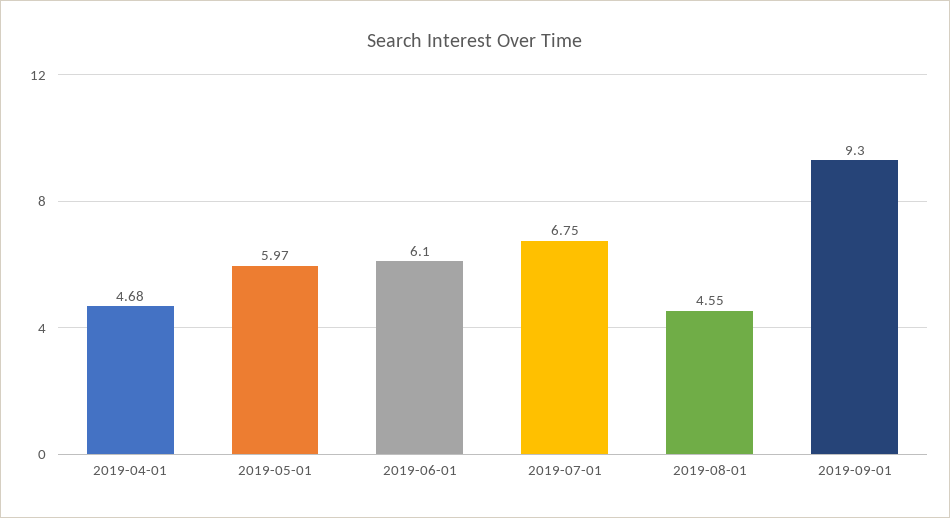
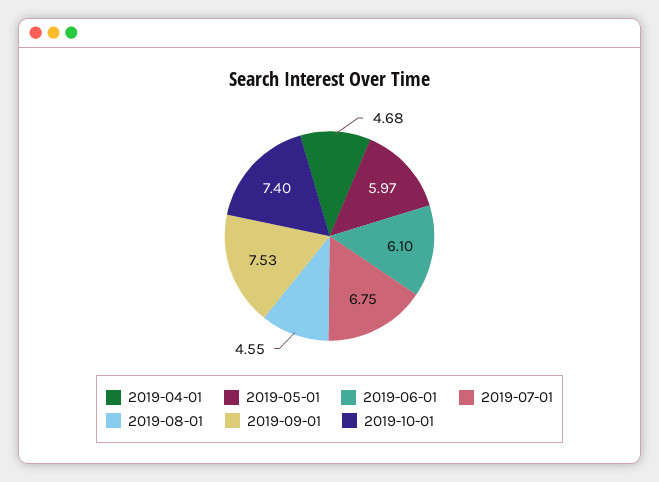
2019-09-01: 9.3 -> 7.53
2019-10-01: none -> 7.4

